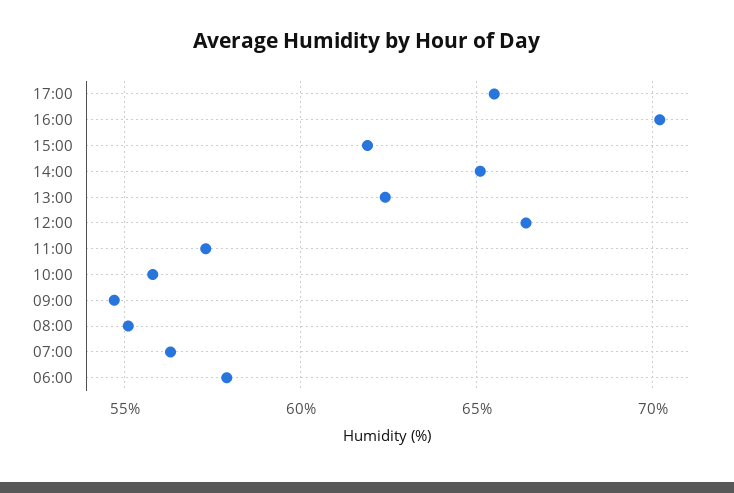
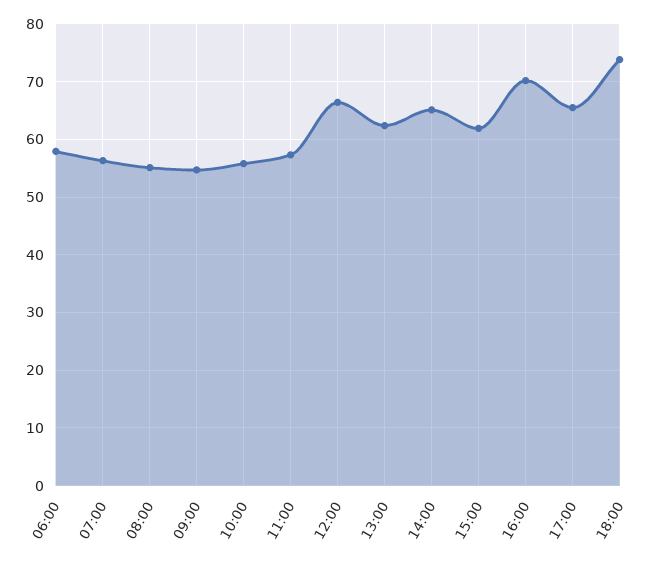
18:00: none -> 74

